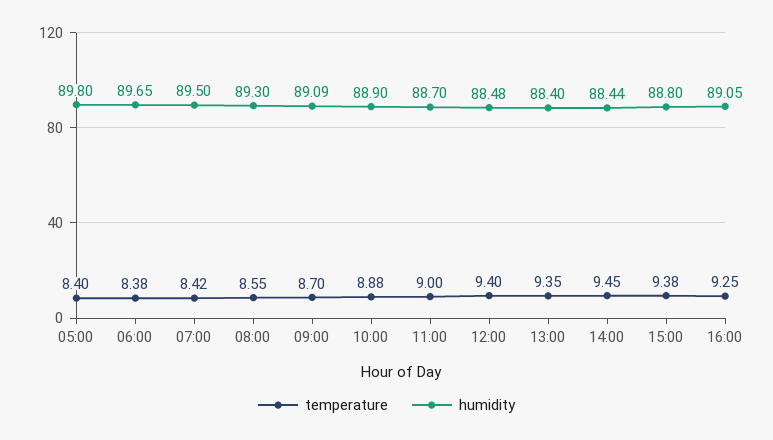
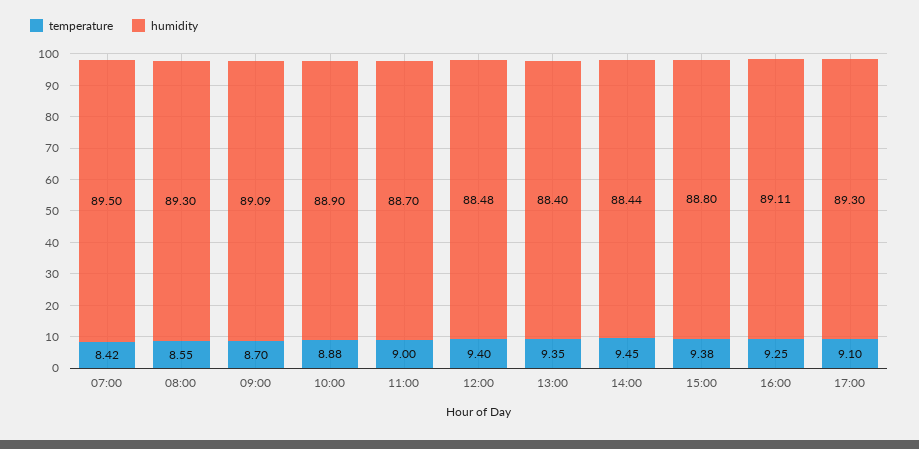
temperature, 05:00: 8.4 -> none
humidity, 05:00: 89.8 -> none
temperature, 06:00: 8.38 -> none
humidity, 06:00: 89.65 -> none
humidity, 16:00: 89.05 -> 89.11
temperature, 17:00: none -> 9.1
humidity, 17:00: none -> 89.3

